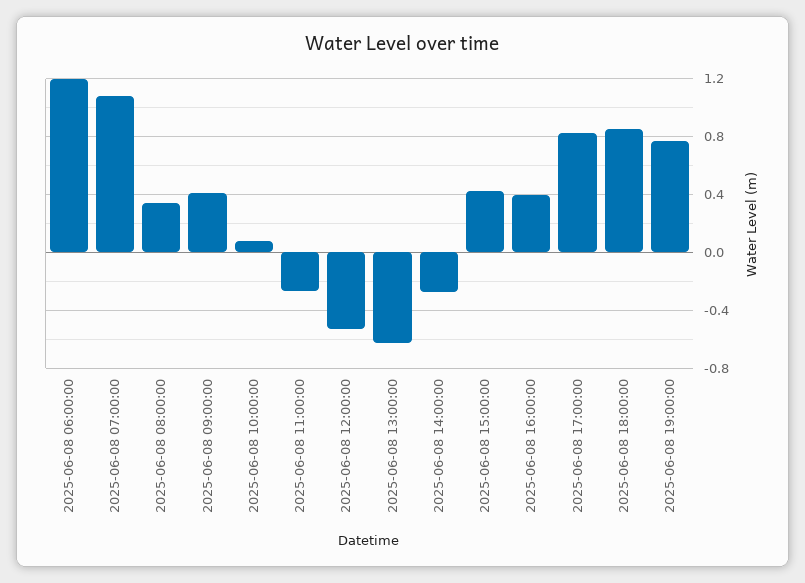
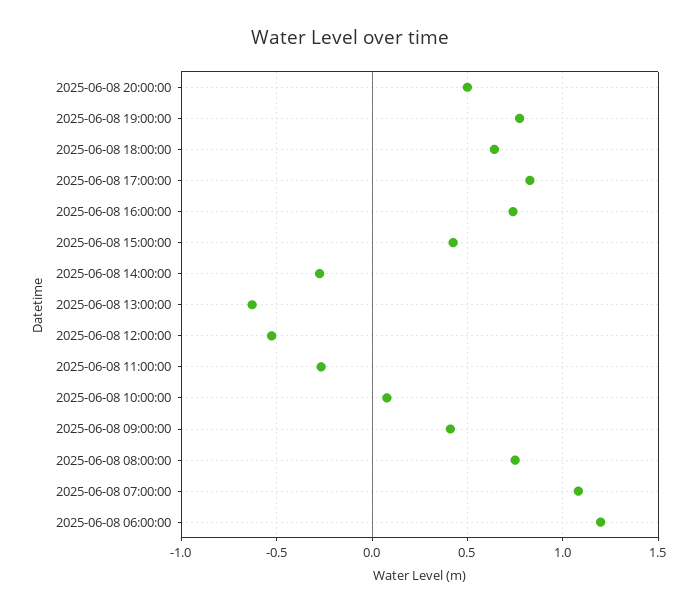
2025-06-08 08:00:00: 0.35 -> 0.75
2025-06-08 16:00:00: 0.4 -> 0.75
2025-06-08 18:00:00: 0.85 -> 0.65
2025-06-08 20:00:00: none -> 0.5

